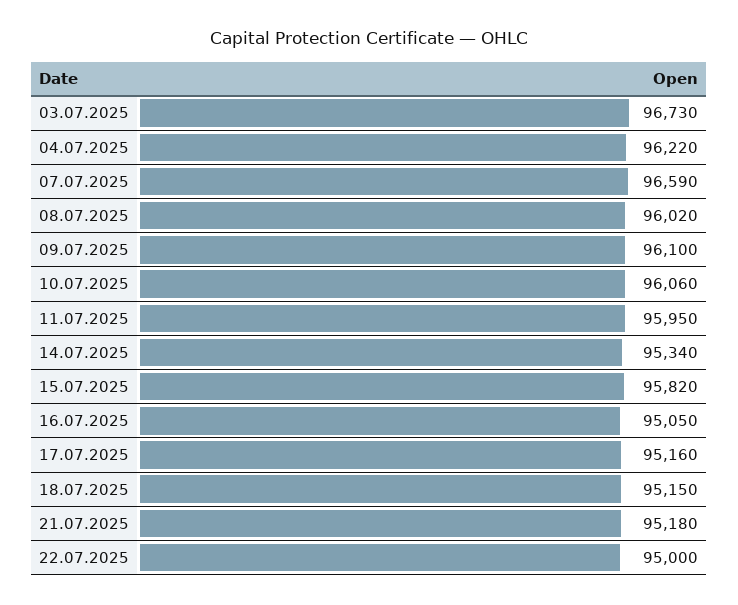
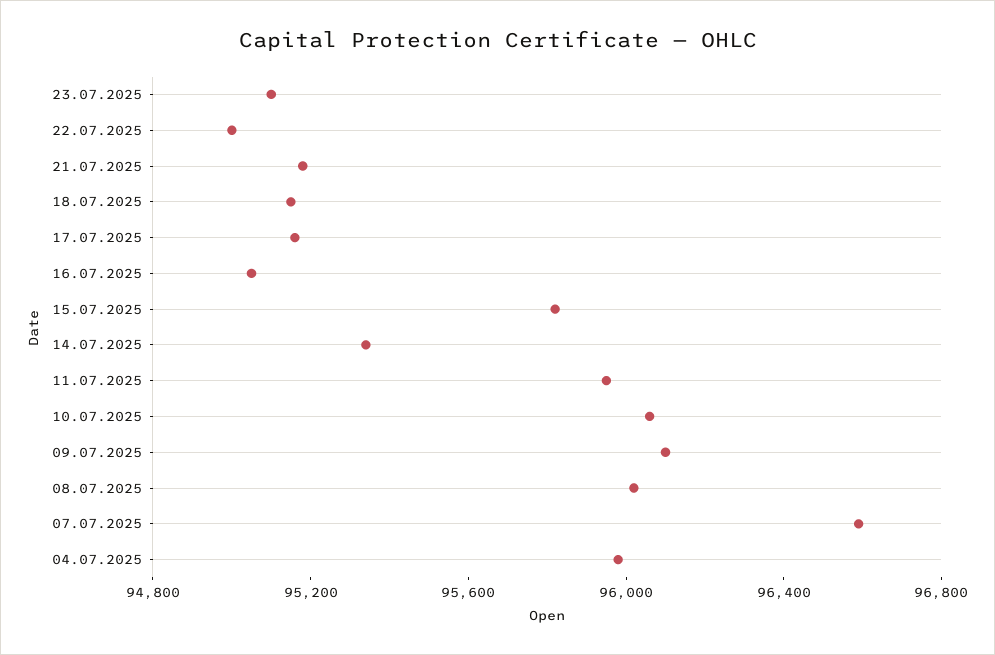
03.07.2025: 96730 -> none
04.07.2025: 96220 -> 96000
23.07.2025: none -> 95100

